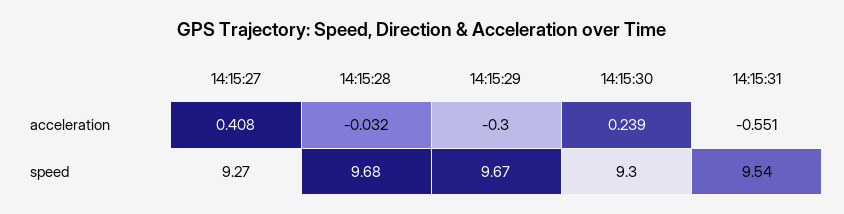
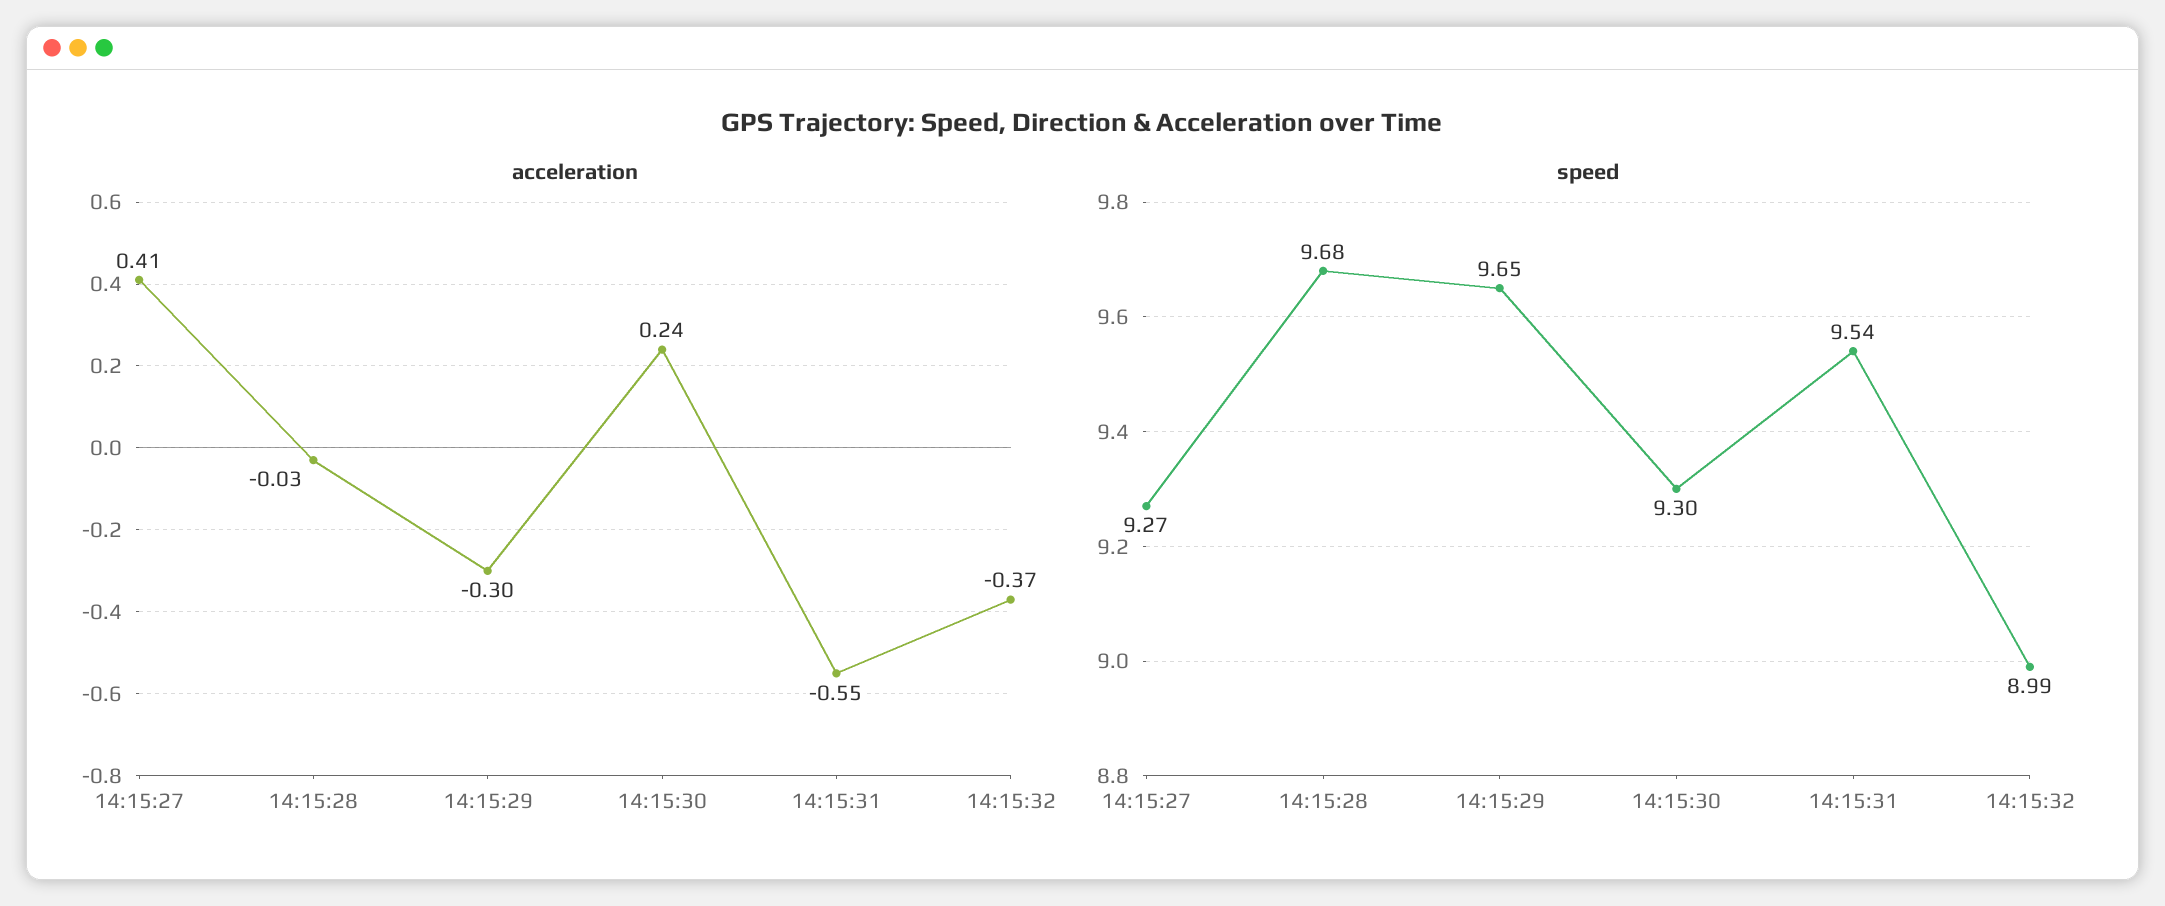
speed, 14:15:29: 9.67 -> 9.65
acceleration, 14:15:32: none -> -0.37
speed, 14:15:32: none -> 8.99

